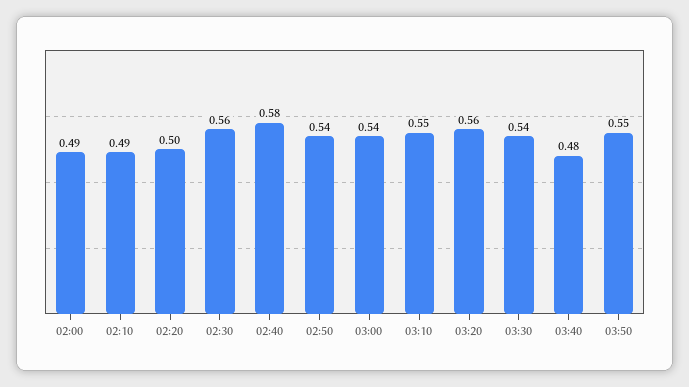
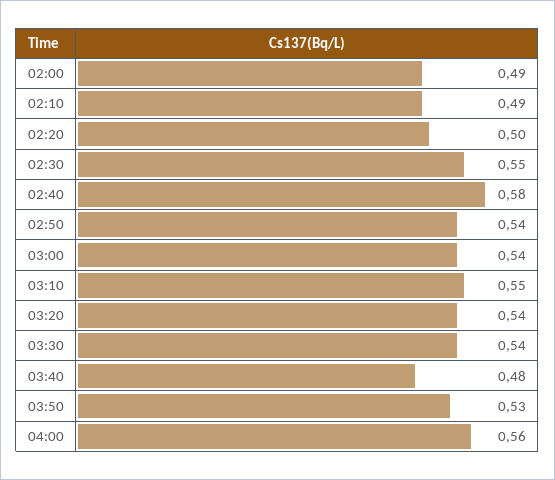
02:30: 0.56 -> 0.55
03:20: 0.56 -> 0.54
03:50: 0.55 -> 0.53
04:00: none -> 0.56

